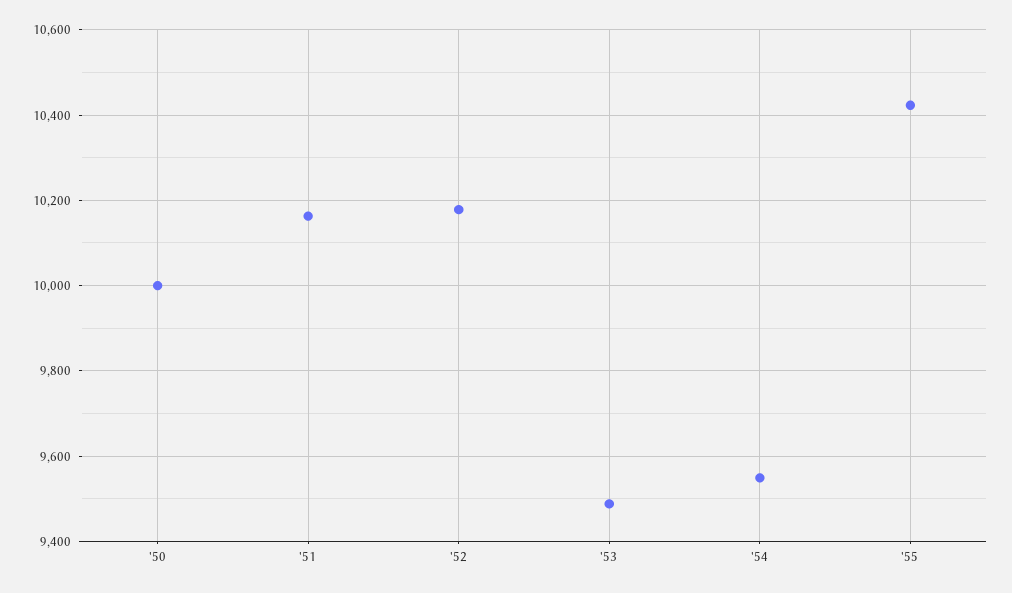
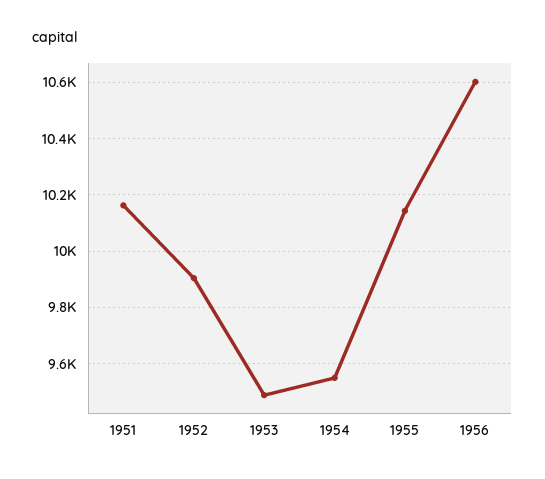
'50: 10000 -> none
'52: 10180 -> 9900
'55: 10420 -> 10150
1956: none -> 10600

